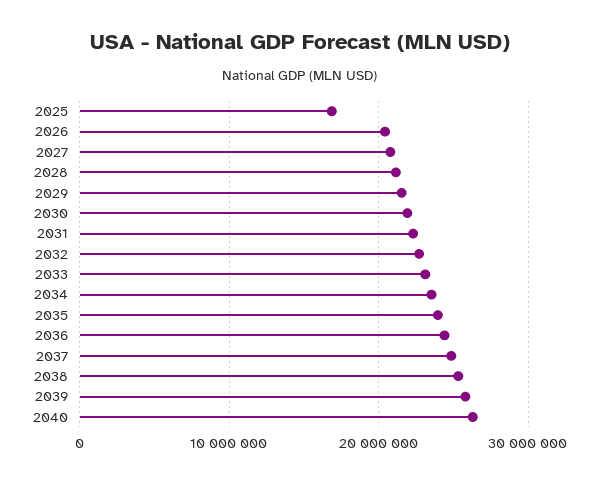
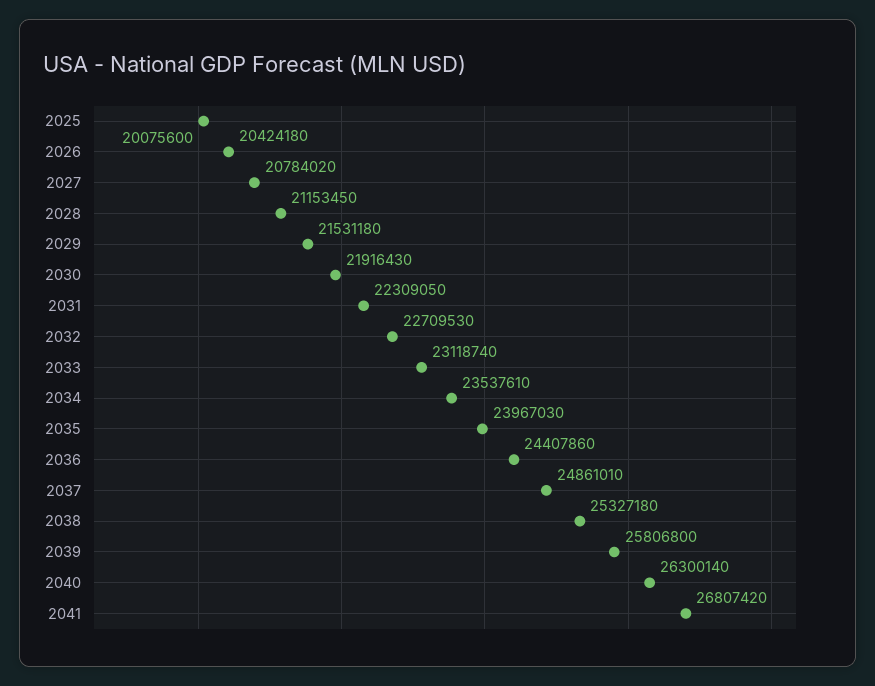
2025: 17000000 -> 20075600
2041: none -> 26807420

